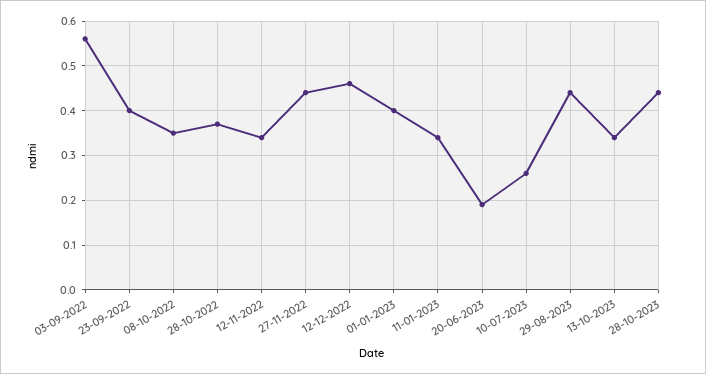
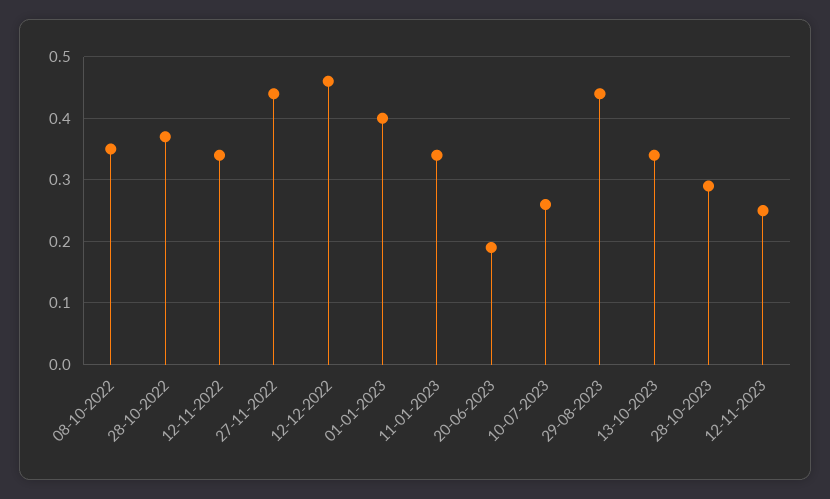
03-09-2022: 0.55 -> none
23-09-2022: 0.4 -> none
28-10-2023: 0.45 -> 0.29
12-11-2023: none -> 0.25

